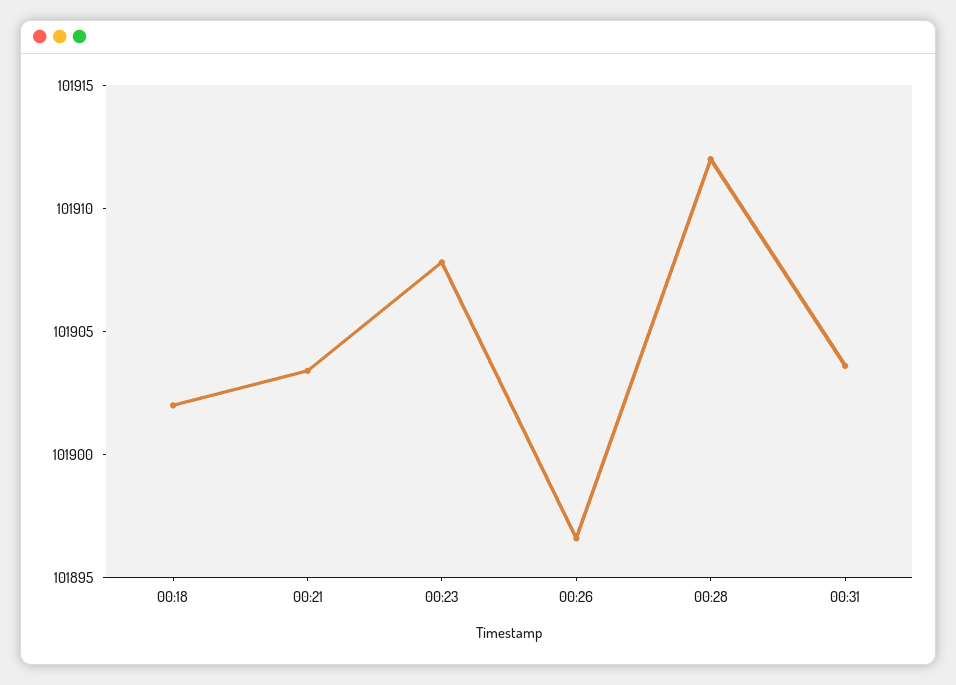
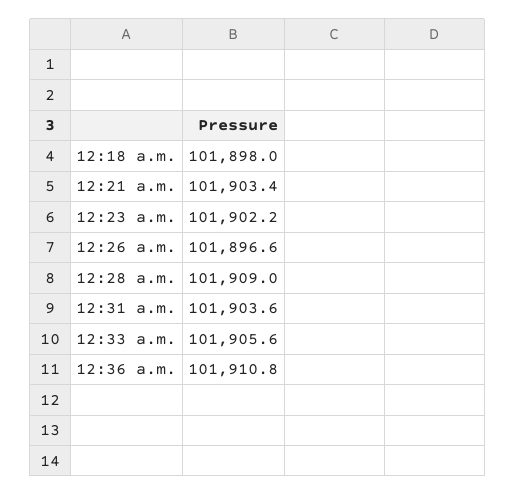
00:18: 101902 -> 101898
00:23: 101908 -> 101902.2
00:28: 101912 -> 101909
12:33 a.m.: none -> 101905.6
12:36 a.m.: none -> 101910.8

